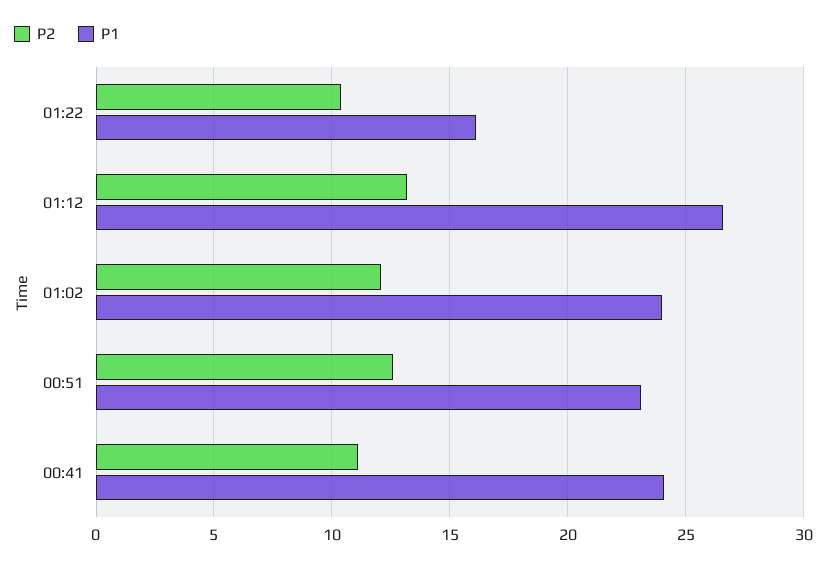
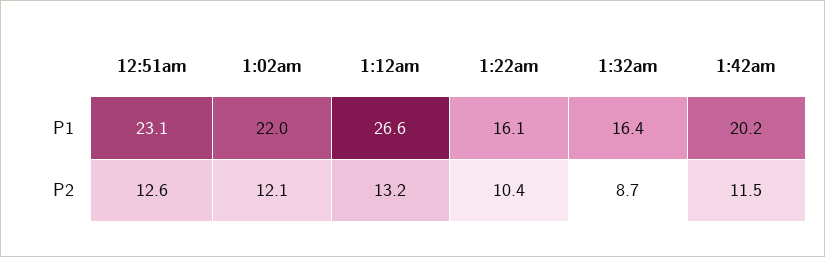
P1, 01:02: 24 -> 22
P2, 00:41: 11 -> none
P1, 00:41: 24 -> none
P1, 1:32am: none -> 16.4
P1, 1:42am: none -> 20.2
P2, 1:32am: none -> 8.7
P2, 1:42am: none -> 11.5

